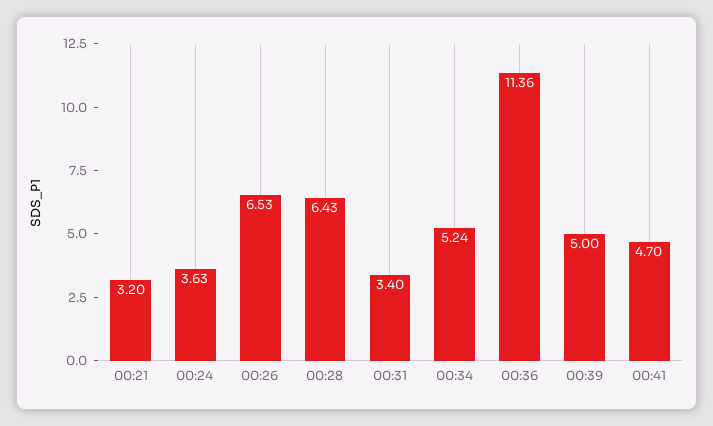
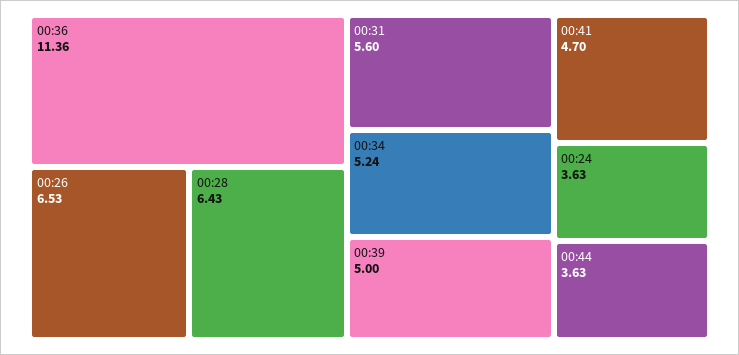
00:21: 3.2 -> none
00:31: 3.4 -> 5.6
00:44: none -> 3.63

